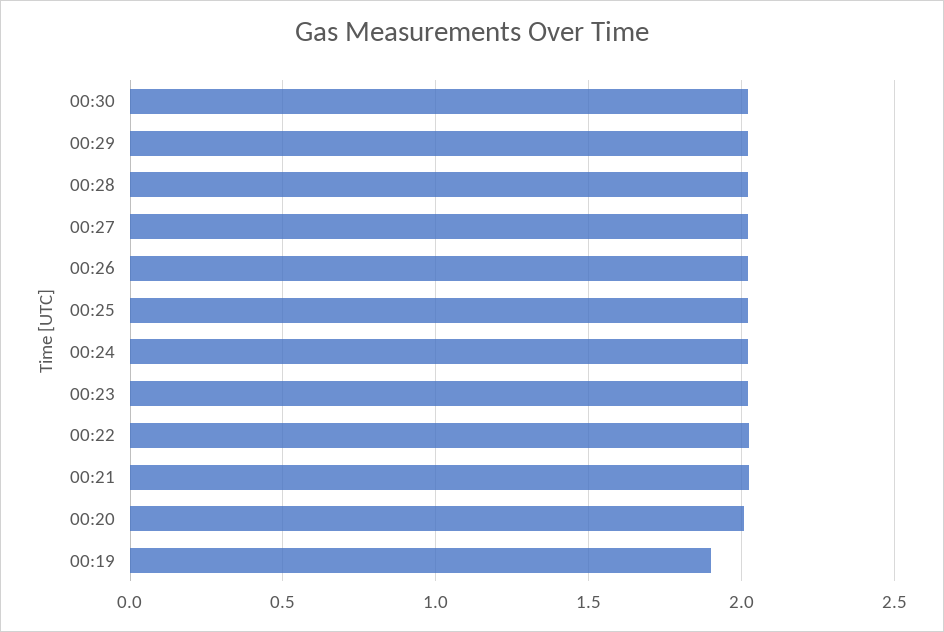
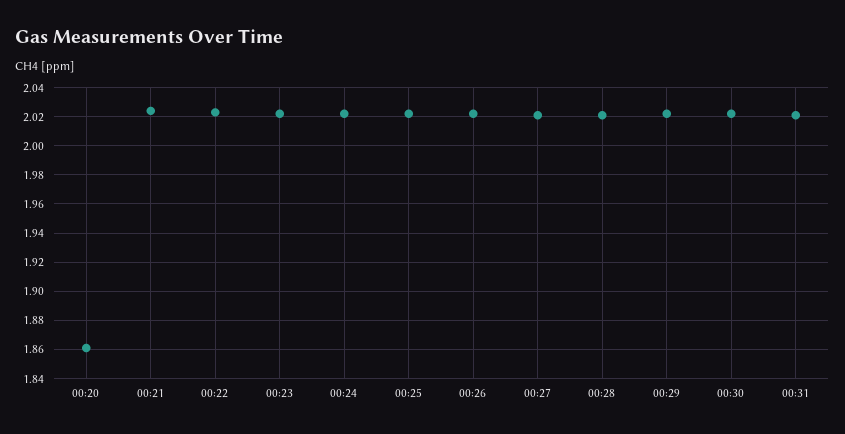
00:20: 2 -> 1.86
00:19: 1.9 -> none
00:31: none -> 2.02

